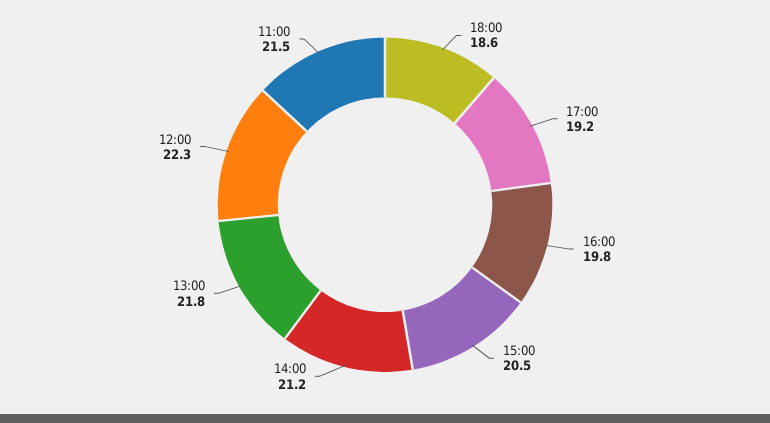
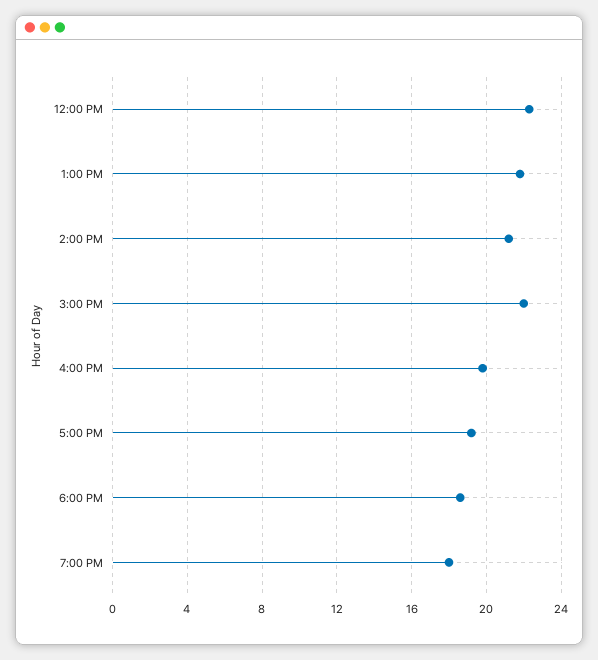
15:00: 20.5 -> 22
11:00: 21.5 -> none
7:00 PM: none -> 18

